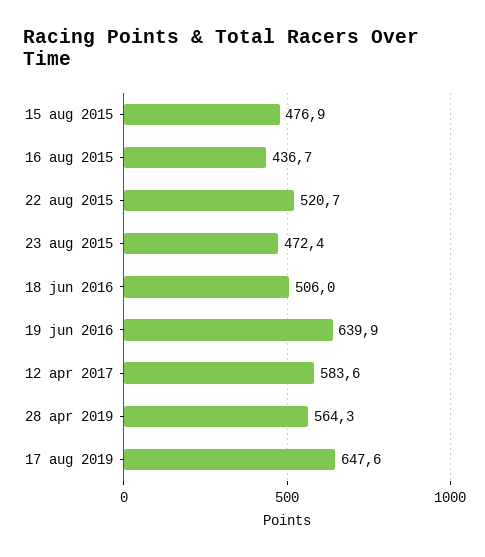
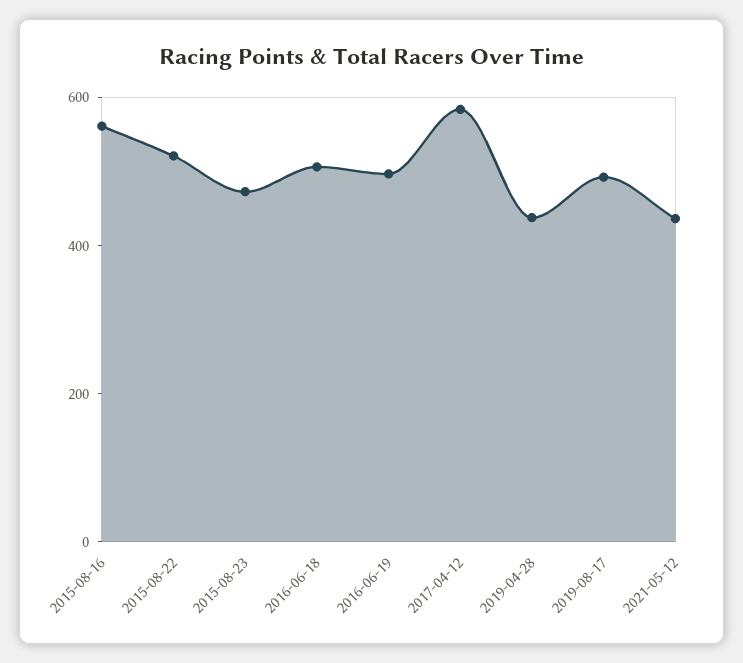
15 aug 2015: 476.9 -> none
16 aug 2015: 436.7 -> 550
19 jun 2016: 639.9 -> 500
28 apr 2019: 564.3 -> 450
17 aug 2019: 647.6 -> 500
2021-05-12: none -> 450

